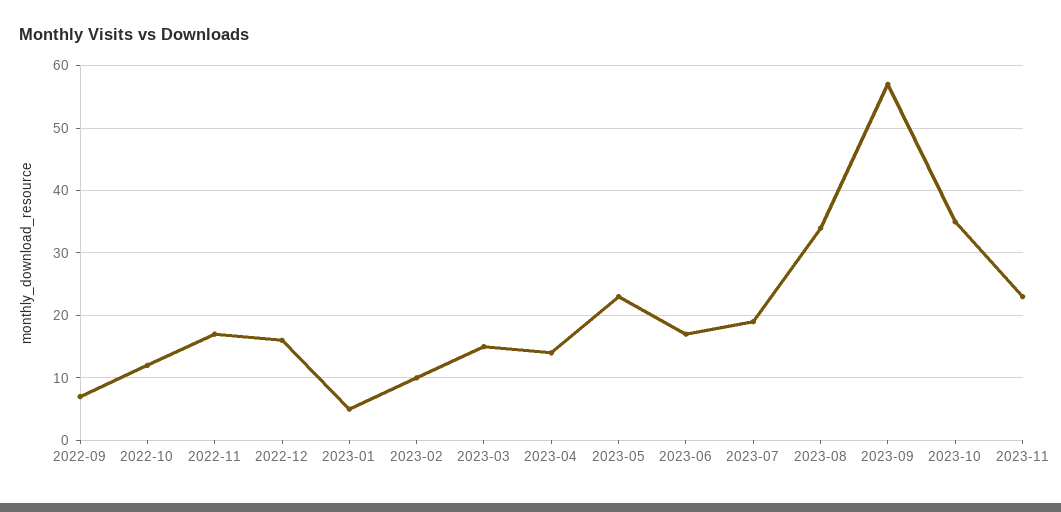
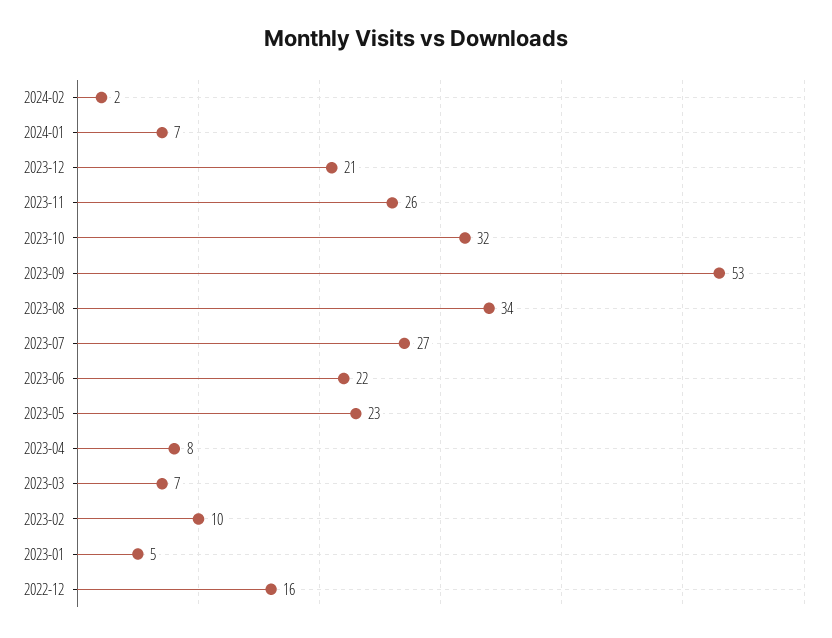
2022-09: 7 -> none
2022-10: 12 -> none
2022-11: 17 -> none
2023-03: 15 -> 7
2023-04: 14 -> 8
2023-06: 17 -> 22
2023-07: 19 -> 27
2023-09: 57 -> 53
2023-10: 35 -> 32
2023-11: 23 -> 26
2024-02: none -> 2
2024-01: none -> 7
2023-12: none -> 21

